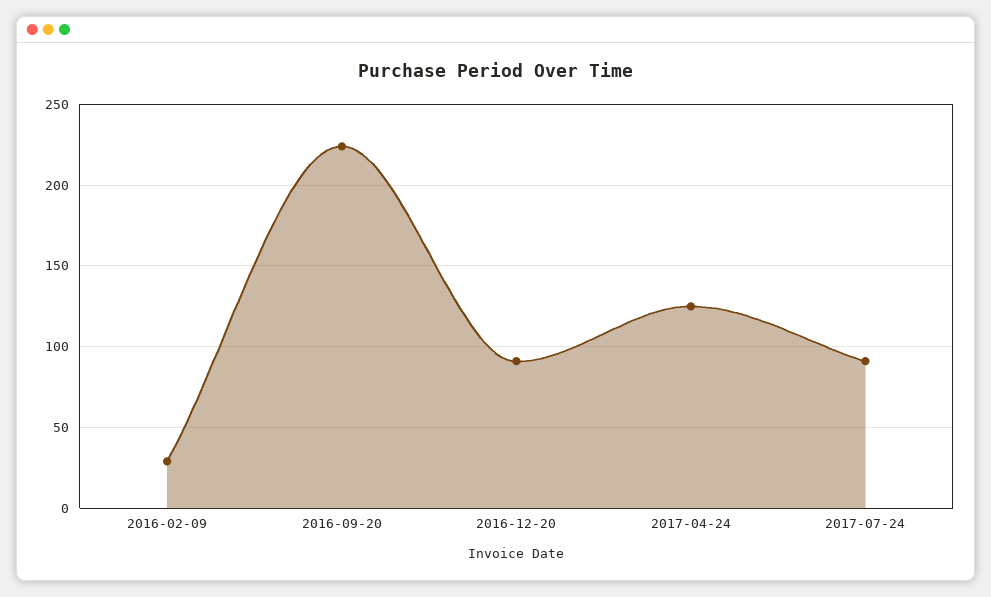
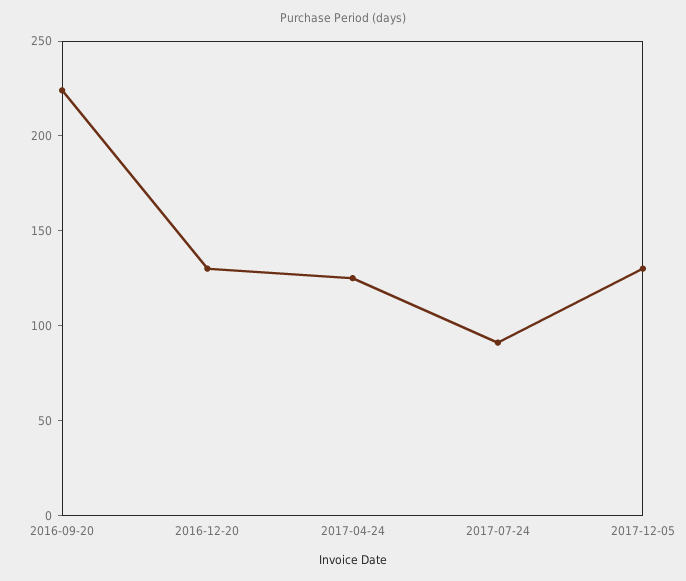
2016-02-09: 30 -> none
2016-12-20: 90 -> 130
2017-12-05: none -> 130

